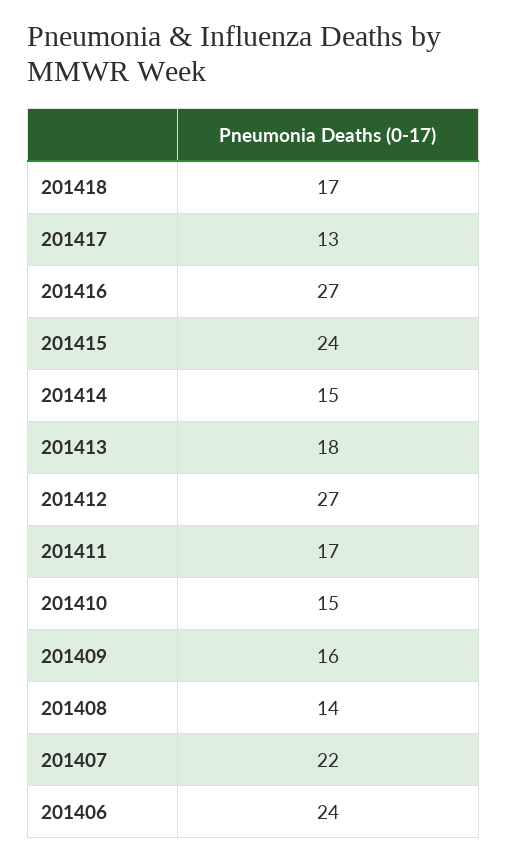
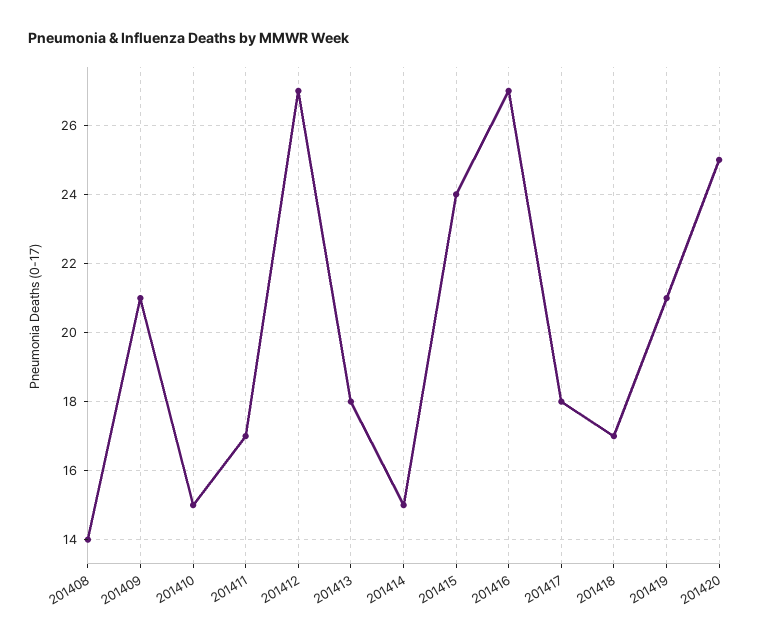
201417: 13 -> 18
201409: 16 -> 21
201407: 22 -> none
201406: 24 -> none
201419: none -> 21
201420: none -> 25

